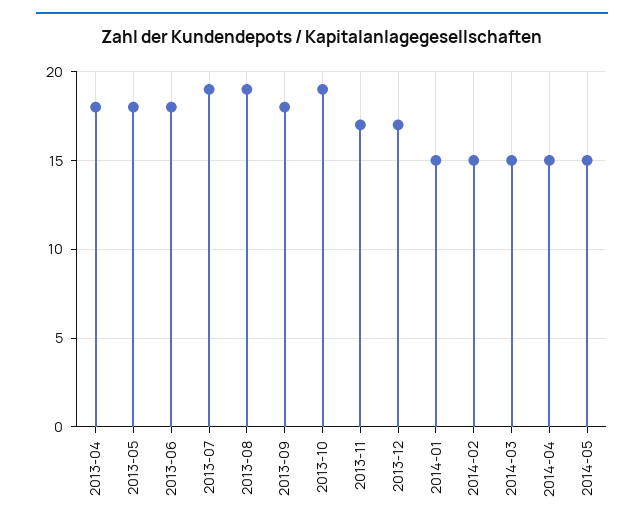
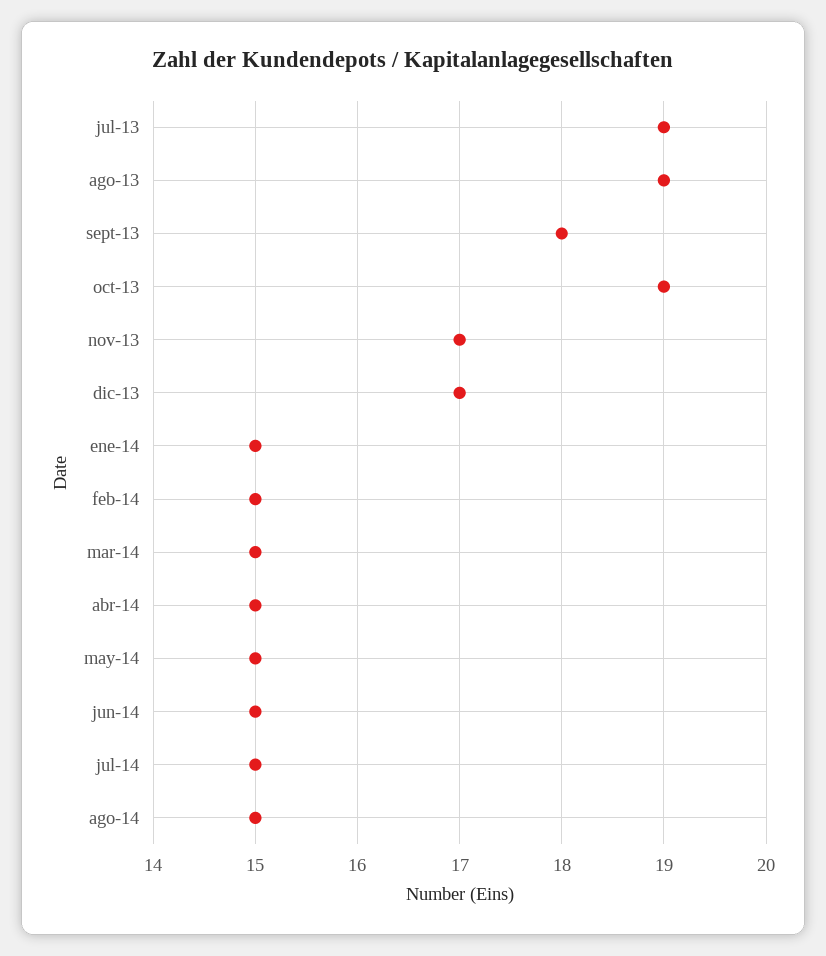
2013-04: 18 -> none
2013-05: 18 -> none
2013-06: 18 -> none
jun-14: none -> 15
jul-14: none -> 15
ago-14: none -> 15

